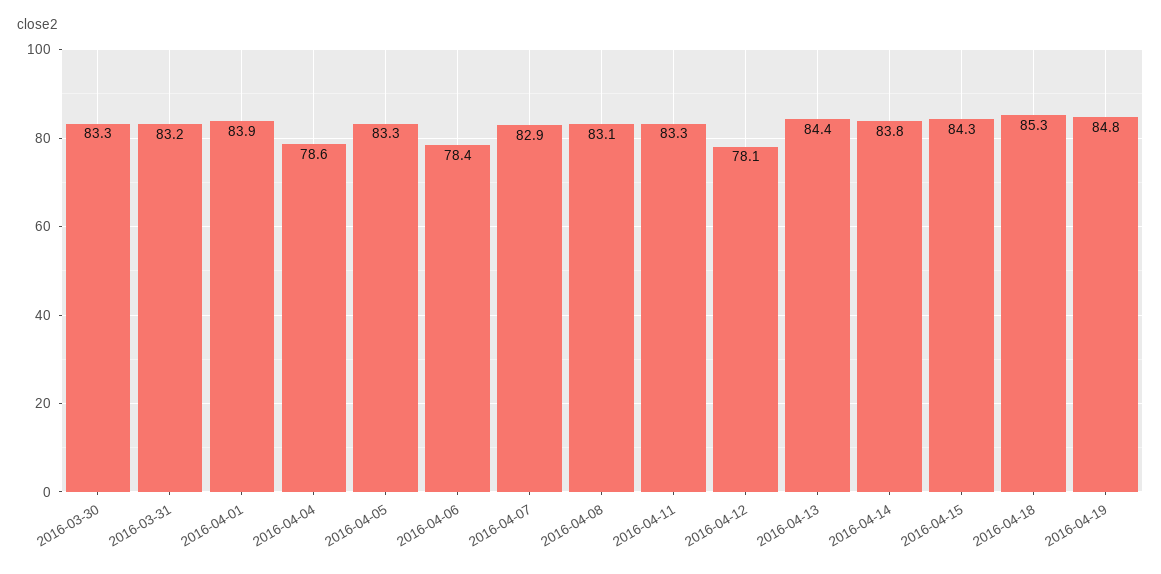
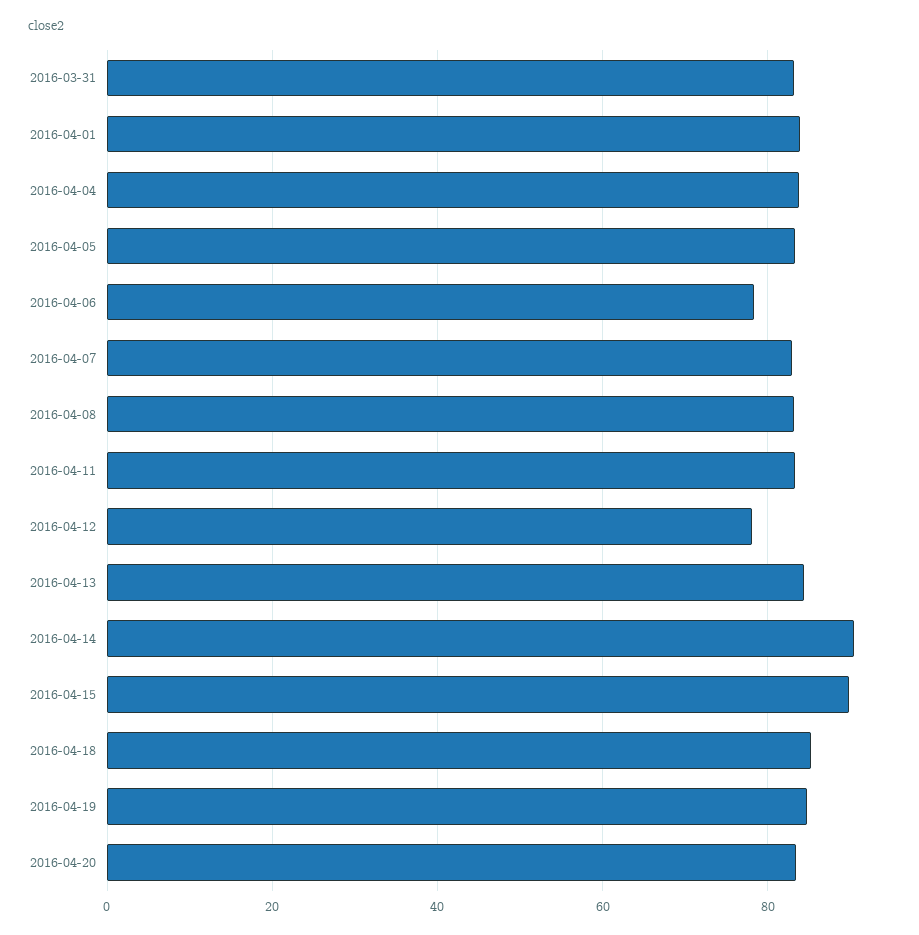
2016-03-30: 83.3 -> none
2016-04-04: 78.6 -> 84
2016-04-14: 83.8 -> 90
2016-04-15: 84.3 -> 90
2016-04-20: none -> 84

